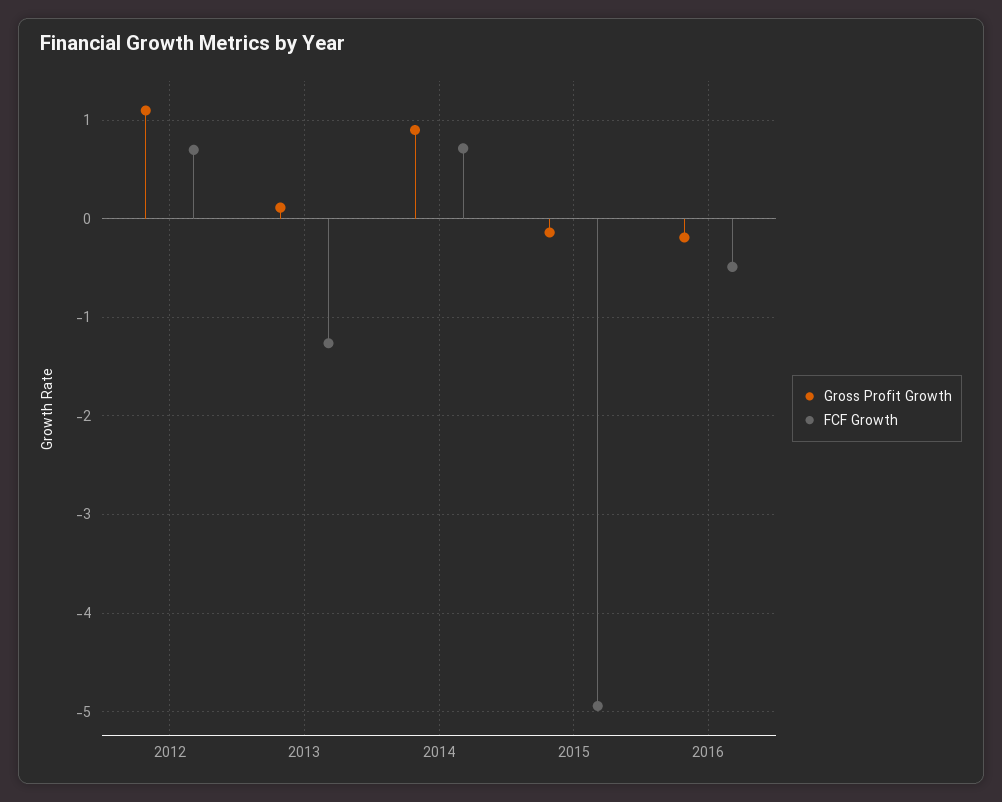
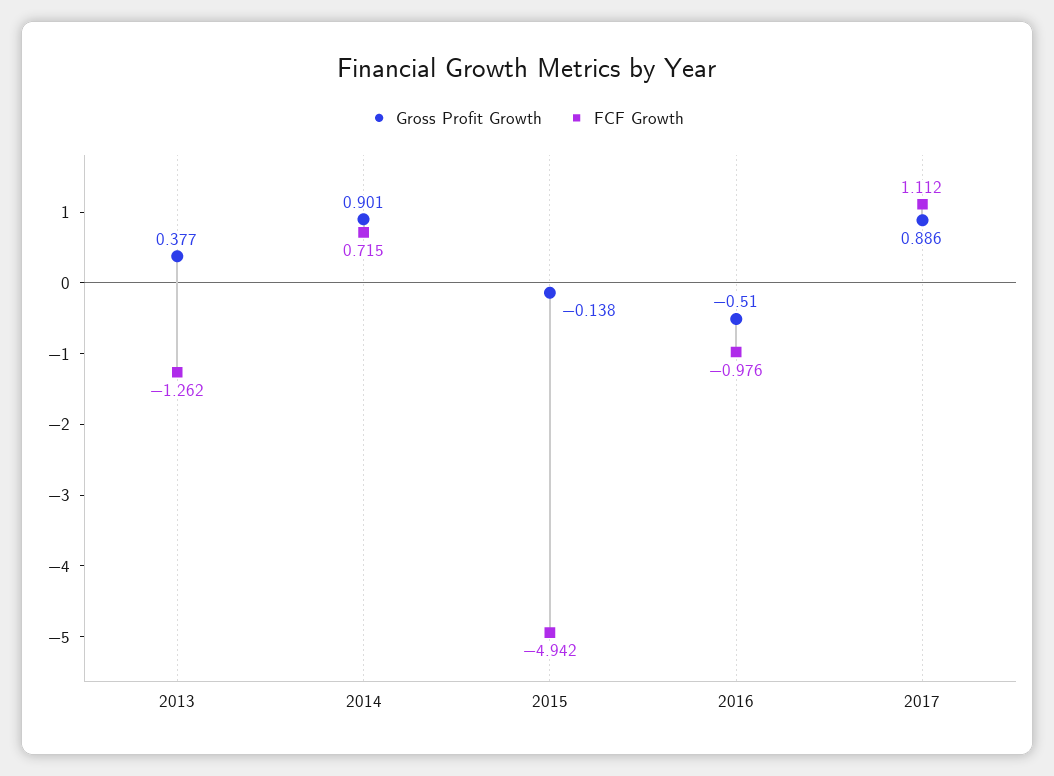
Gross Profit Growth, 2012: 1.1 -> none
FCF Growth, 2012: 0.7 -> none
Gross Profit Growth, 2013: 0.1 -> 0.377
Gross Profit Growth, 2016: -0.2 -> -0.51
FCF Growth, 2016: -0.5 -> -0.976
Gross Profit Growth, 2017: none -> 0.886
FCF Growth, 2017: none -> 1.112

